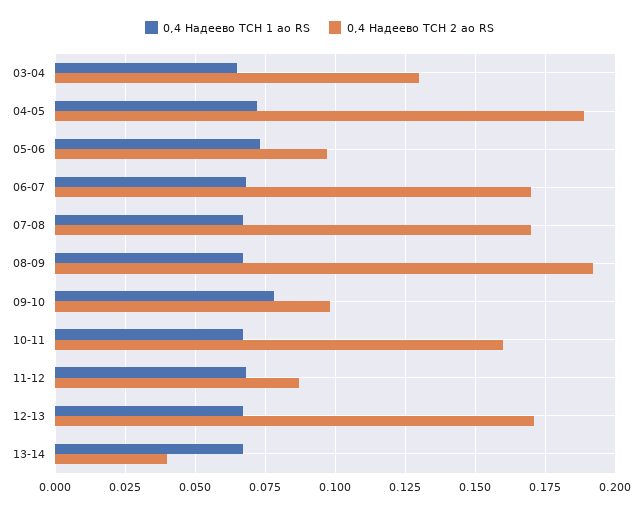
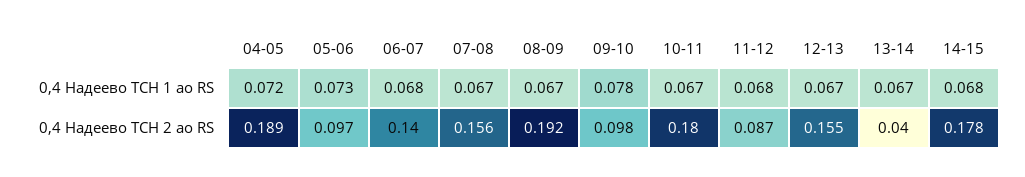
0,4 Надеево ТСН 1 ао RS, 03-04: 0.065 -> none
0,4 Надеево ТСН 2 ао RS, 03-04: 0.13 -> none
0,4 Надеево ТСН 2 ао RS, 06-07: 0.17 -> 0.14
0,4 Надеево ТСН 2 ао RS, 07-08: 0.17 -> 0.156
0,4 Надеево ТСН 2 ао RS, 10-11: 0.16 -> 0.18
0,4 Надеево ТСН 2 ао RS, 12-13: 0.17 -> 0.155
0,4 Надеево ТСН 1 ао RS, 14-15: none -> 0.068
0,4 Надеево ТСН 2 ао RS, 14-15: none -> 0.178

